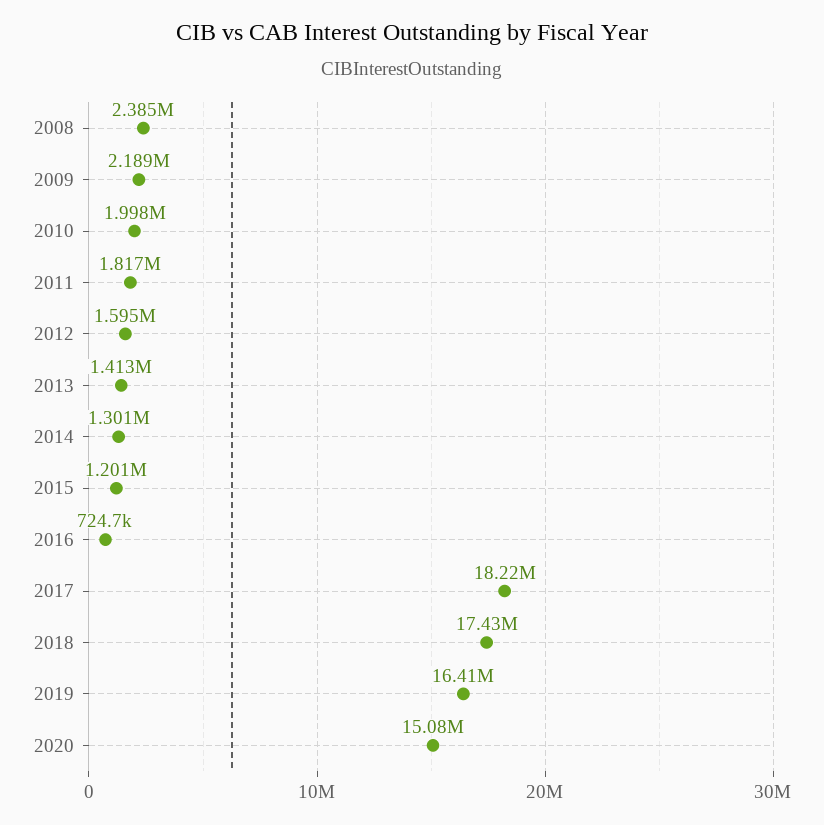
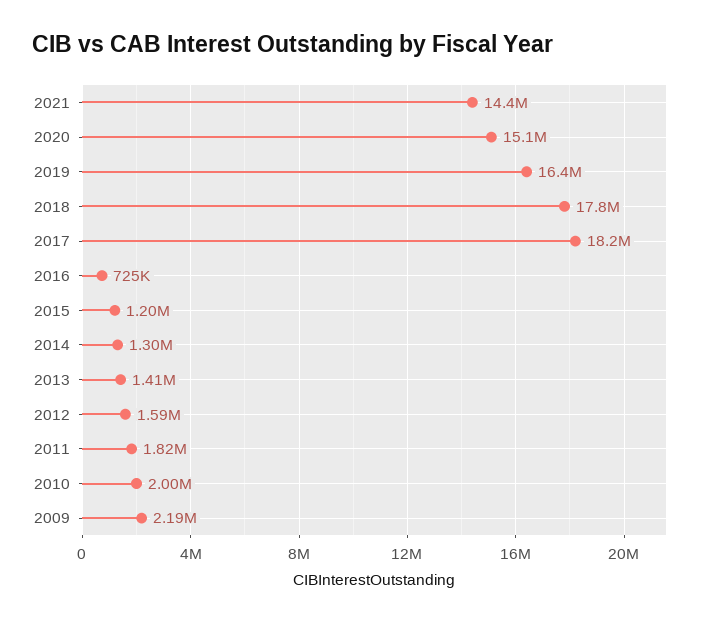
2008: 2385000 -> none
2018: 17430000 -> 17800000
2021: none -> 14400000

